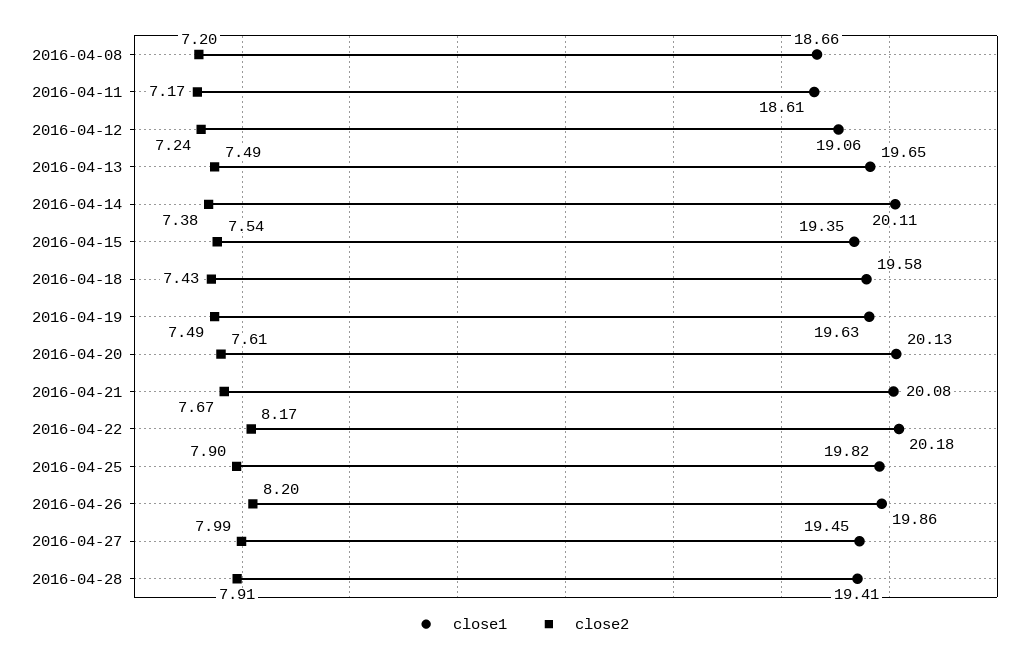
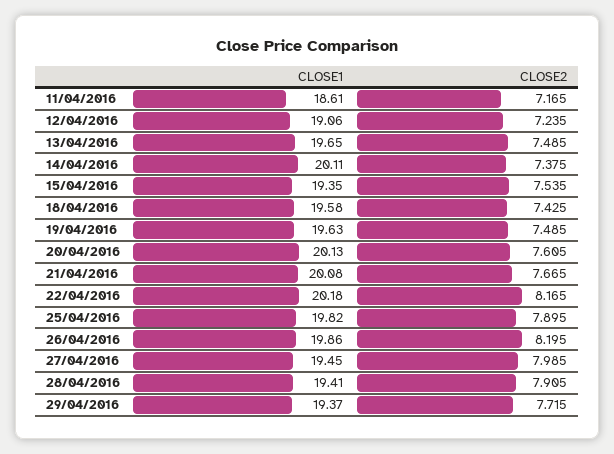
close1, 2016-04-08: 18.66 -> none
close2, 2016-04-08: 7.2 -> none
close1, 29/04/2016: none -> 19.37
close2, 29/04/2016: none -> 7.715

